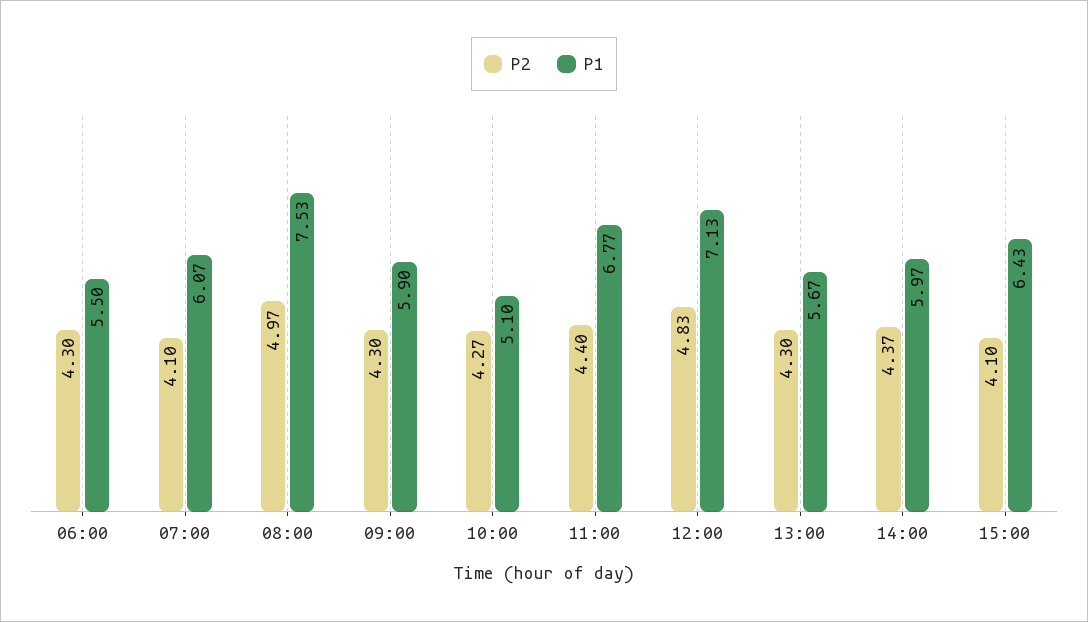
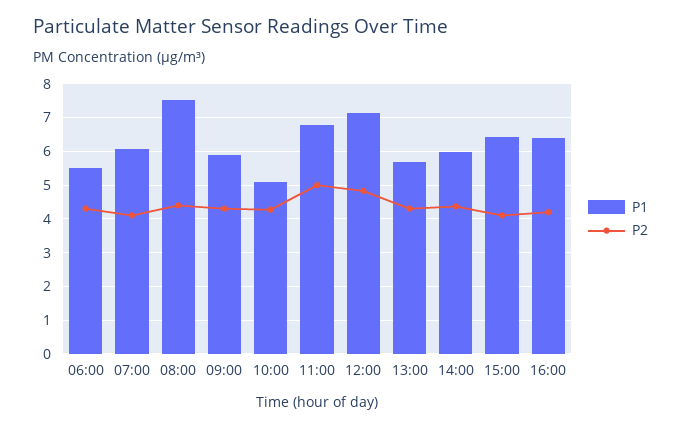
P2, 08:00: 4.97 -> 4.4
P2, 11:00: 4.4 -> 5
P1, 16:00: none -> 6.4
P2, 16:00: none -> 4.2

